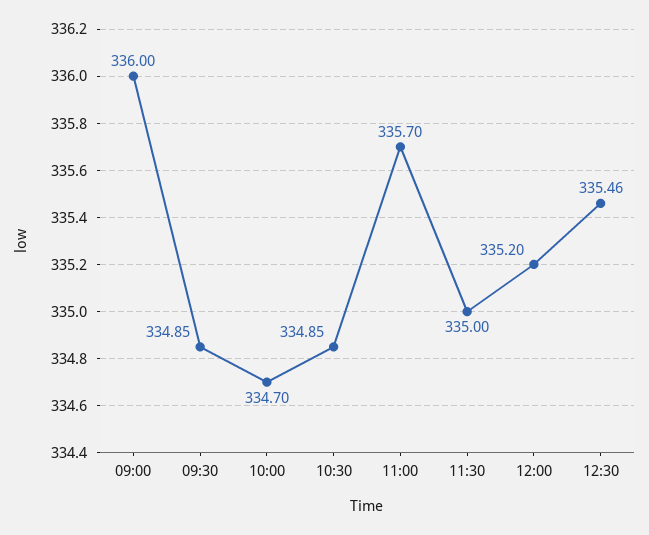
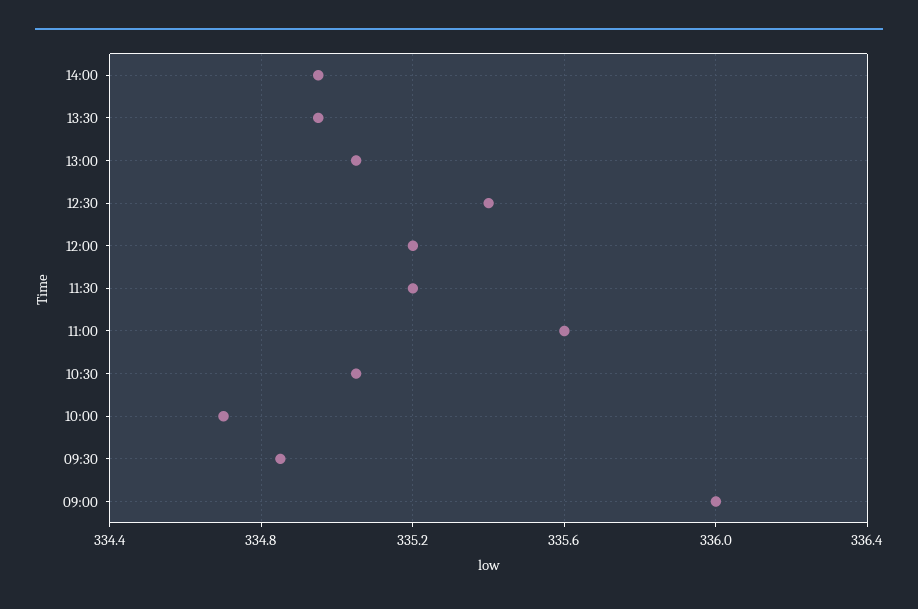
10:30: 334.85 -> 335.05
11:00: 335.7 -> 335.6
11:30: 335 -> 335.2
12:30: 335.46 -> 335.4
14:00: none -> 334.95
13:30: none -> 334.95
13:00: none -> 335.05

